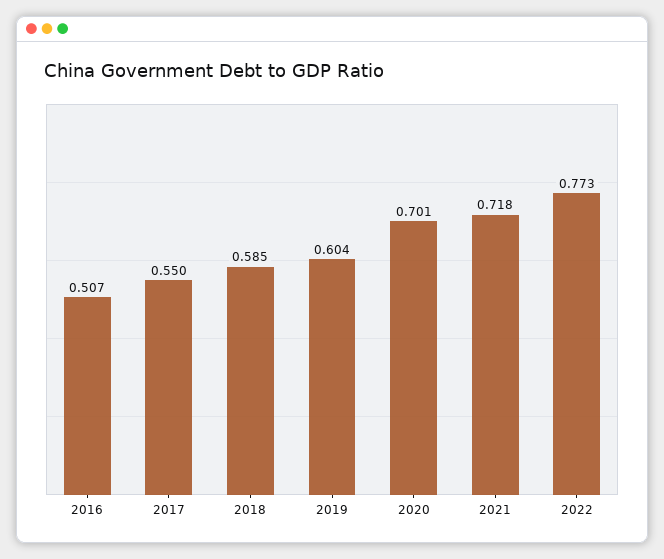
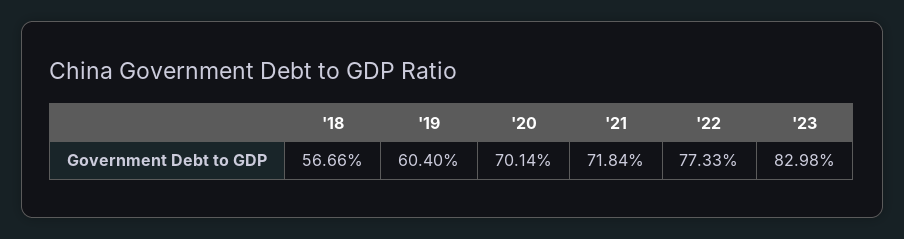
2016: 0.507 -> none
2017: 0.55 -> none
2018: 0.585 -> 0.5666
'23: none -> 0.8298

